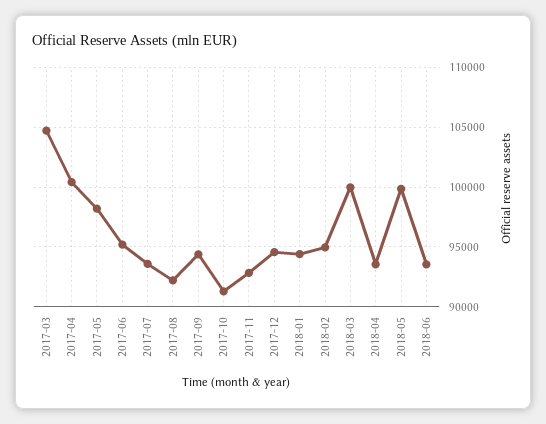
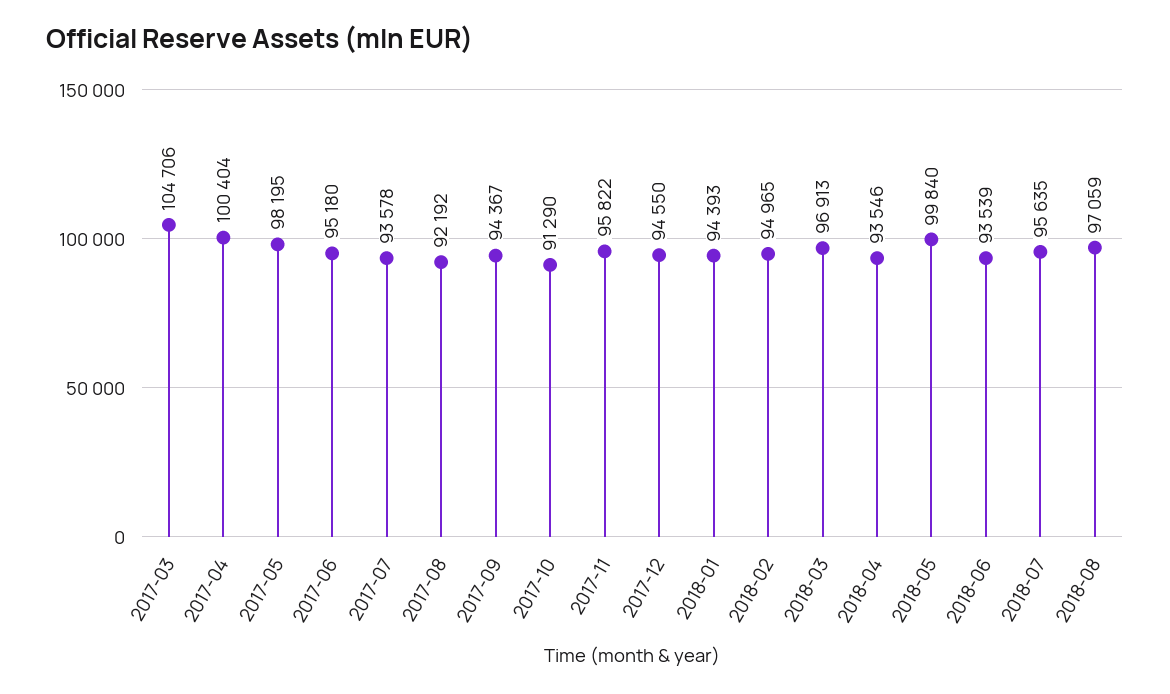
2017-11: 93000 -> 95822
2018-03: 100000 -> 96913
2018-07: none -> 95635
2018-08: none -> 97059

